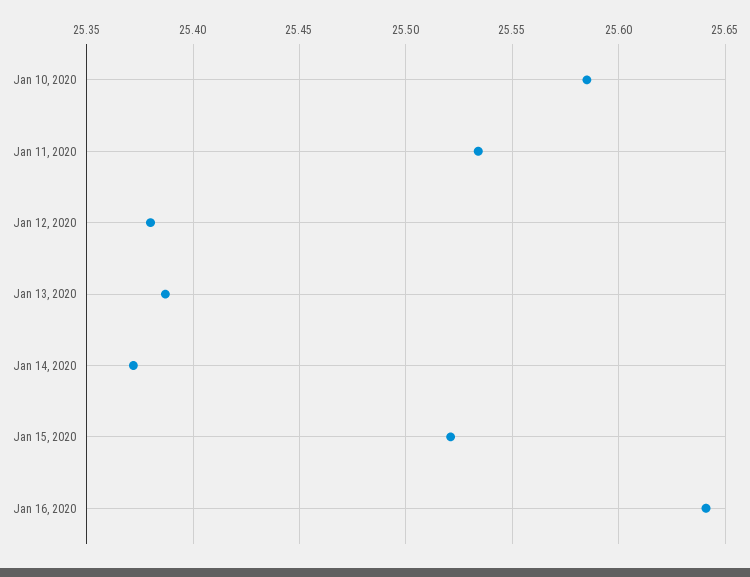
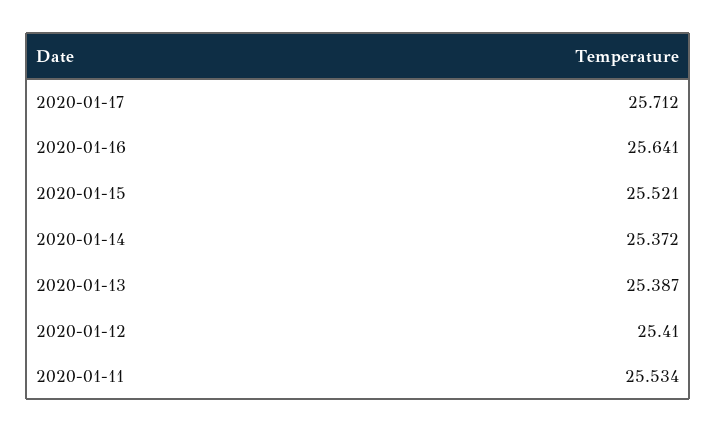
Jan 10, 2020: 25.585 -> none
Jan 12, 2020: 25.38 -> 25.41
2020-01-17: none -> 25.712

